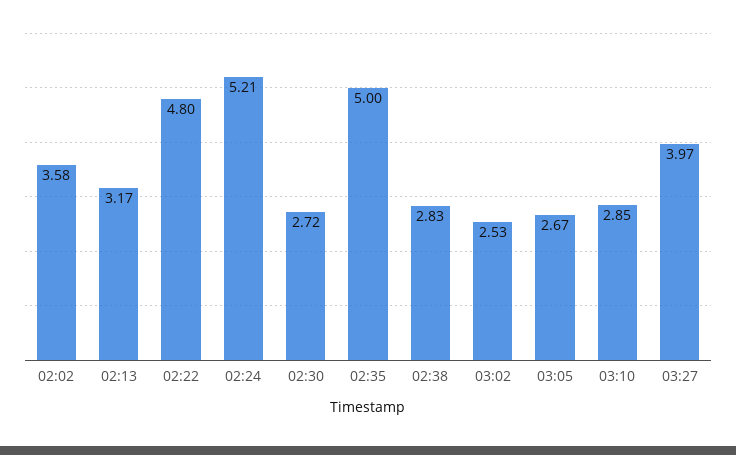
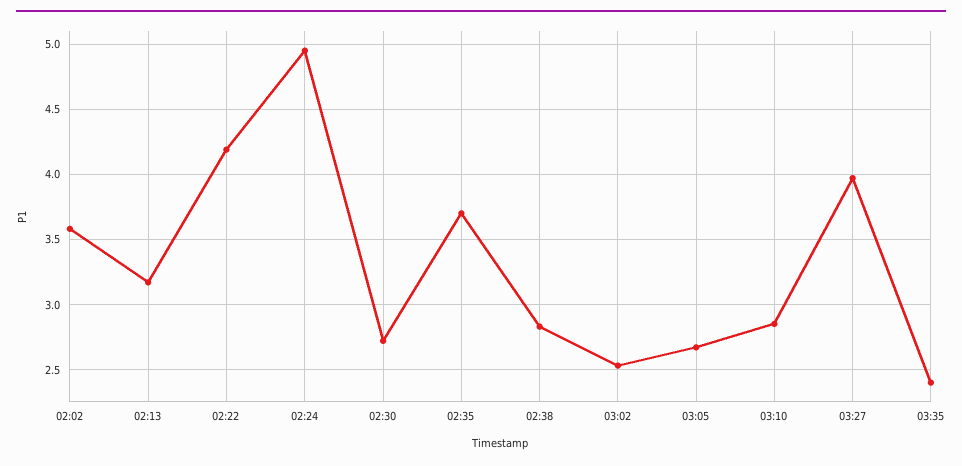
02:22: 4.8 -> 4.2
02:24: 5.21 -> 4.95
02:35: 5 -> 3.7
03:35: none -> 2.4

